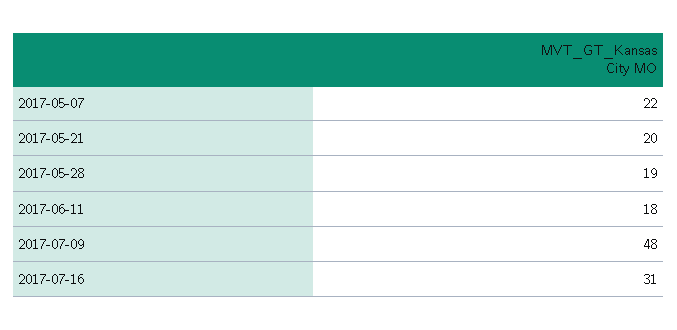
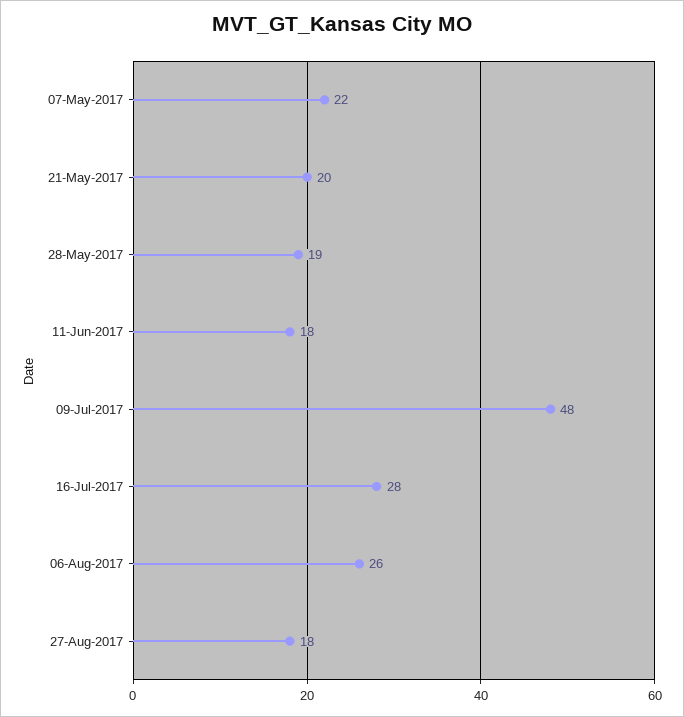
2017-07-16: 31 -> 28
06-Aug-2017: none -> 26
27-Aug-2017: none -> 18

